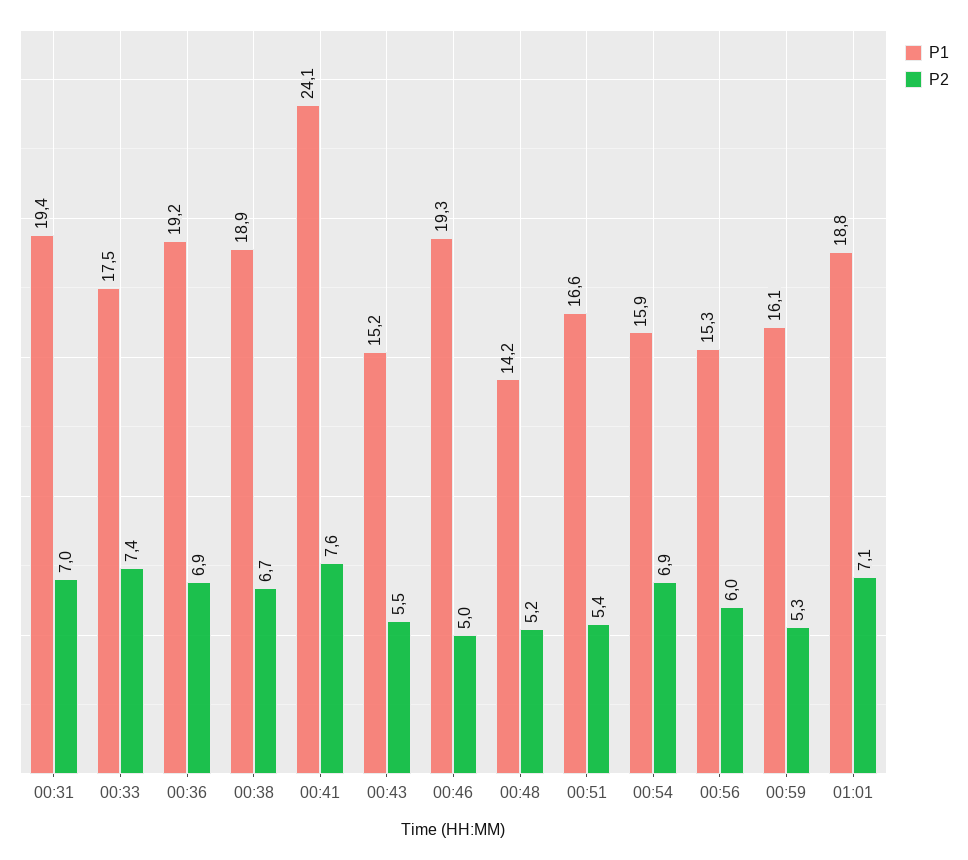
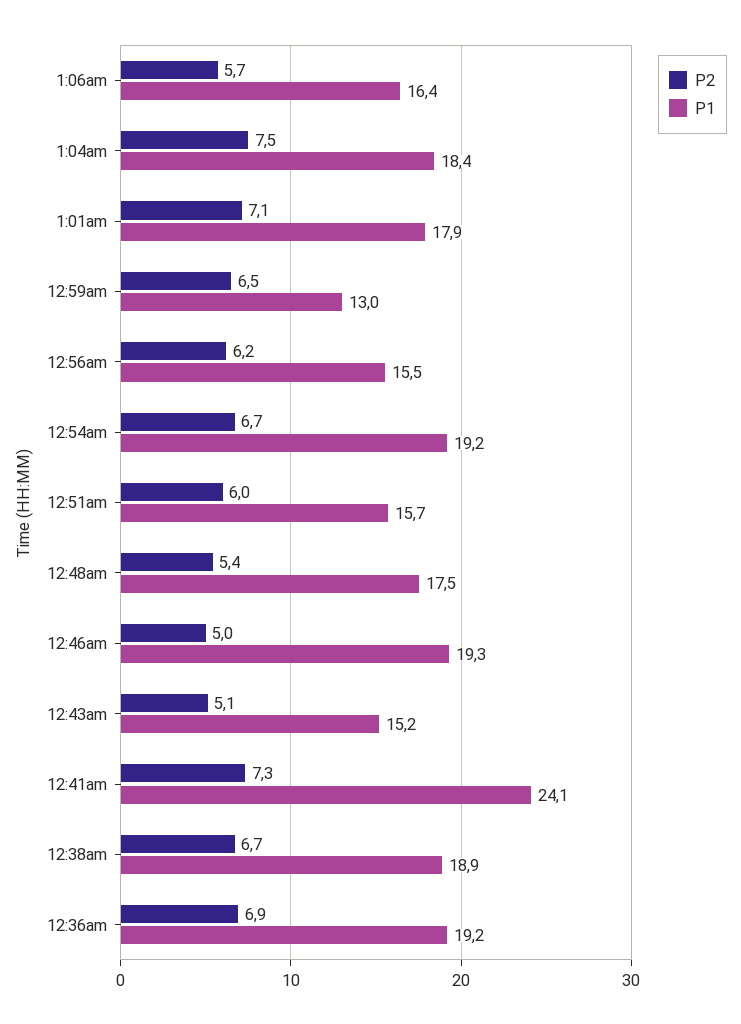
P1, 00:31: 19.4 -> none
P2, 00:31: 7 -> none
P1, 00:33: 17.5 -> none
P2, 00:33: 7.4 -> none
P2, 00:41: 7.6 -> 7.3
P2, 00:43: 5.5 -> 5.1
P1, 00:48: 14.2 -> 17.5
P2, 00:48: 5.2 -> 5.4
P1, 00:51: 16.6 -> 15.7
P2, 00:51: 5.4 -> 6
P1, 00:54: 15.9 -> 19.2
P2, 00:54: 6.9 -> 6.7
P1, 00:56: 15.3 -> 15.5
P2, 00:56: 6 -> 6.2
P1, 00:59: 16.1 -> 13
P2, 00:59: 5.3 -> 6.5
P1, 01:01: 18.8 -> 17.9
P2, 1:06am: none -> 5.7
P1, 1:06am: none -> 16.4
P2, 1:04am: none -> 7.5
P1, 1:04am: none -> 18.4

